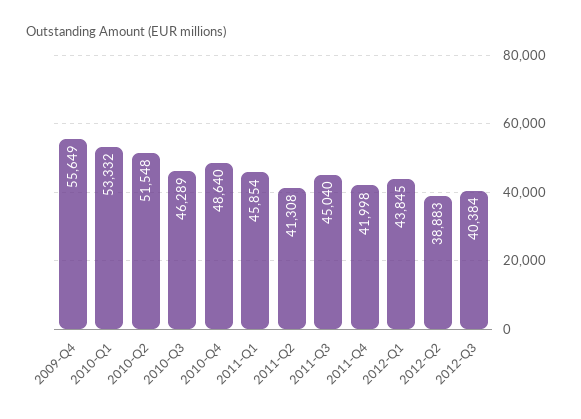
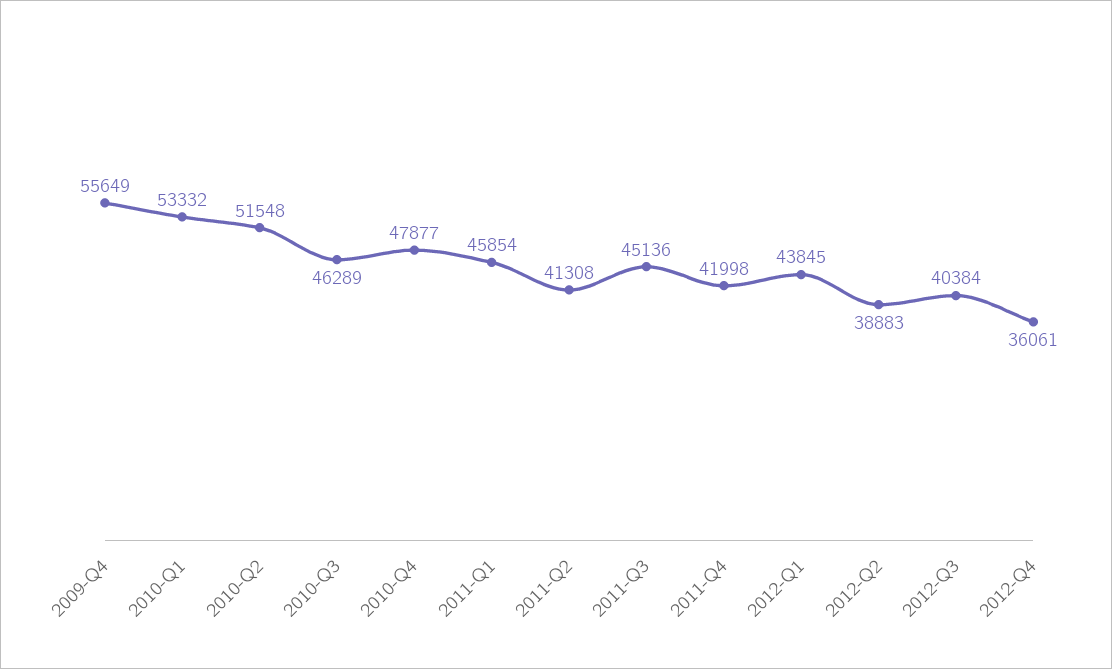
2010-Q4: 48640 -> 47877
2011-Q3: 45040 -> 45136
2012-Q4: none -> 36061

